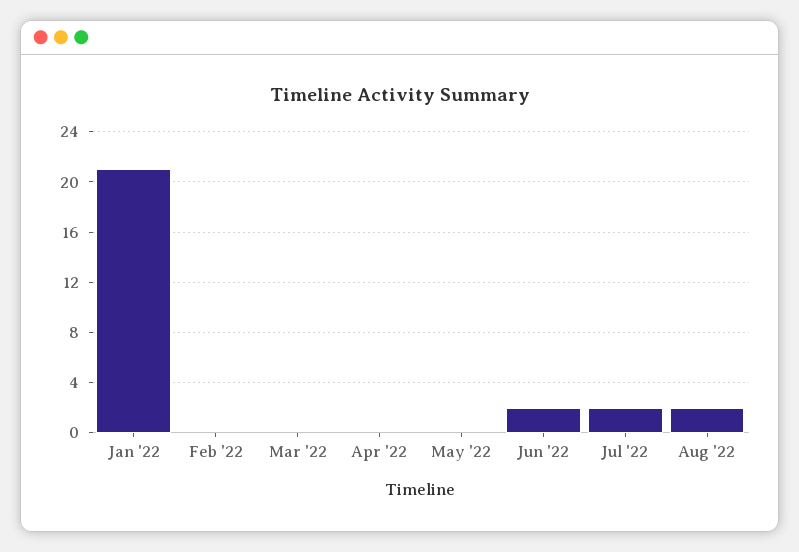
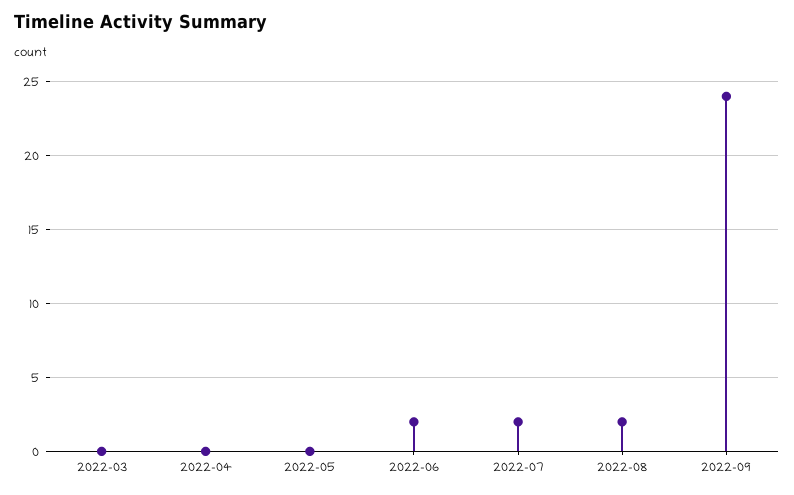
Jan '22: 21 -> none
Feb '22: 0 -> none
2022-09: none -> 24

